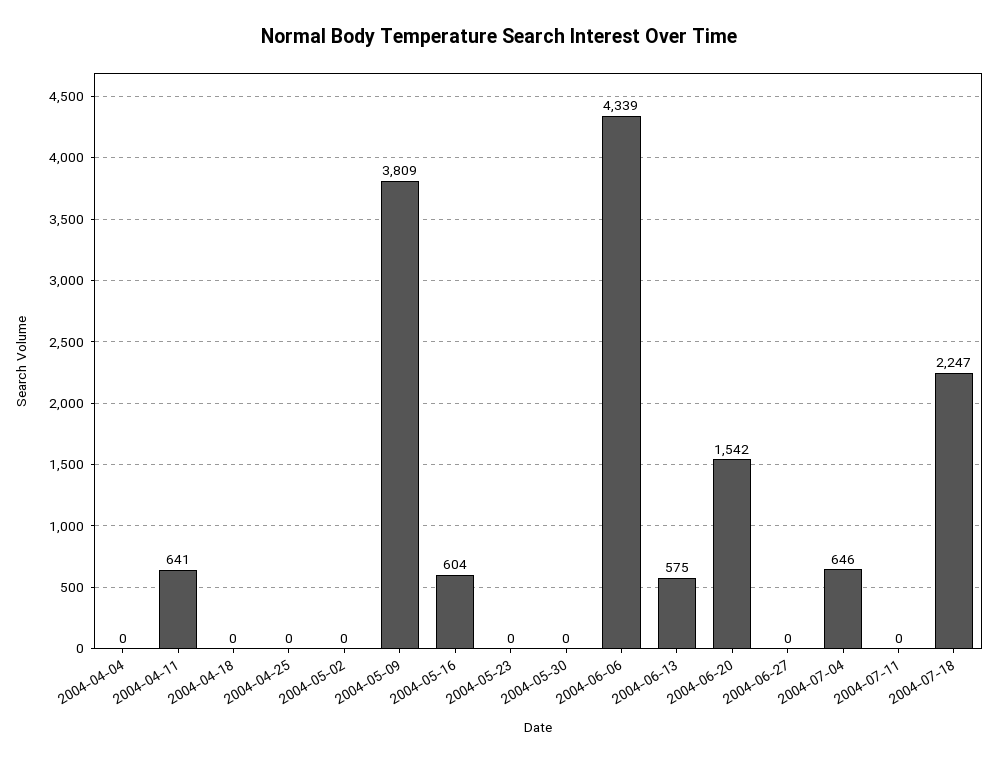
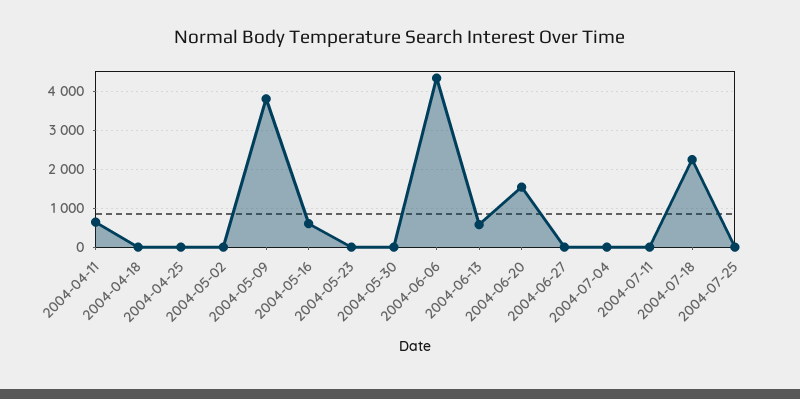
2004-04-04: 0 -> none
2004-07-04: 646 -> 0
2004-07-25: none -> 0

